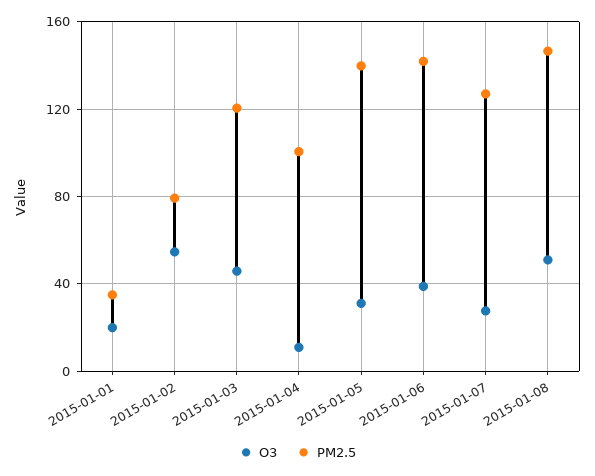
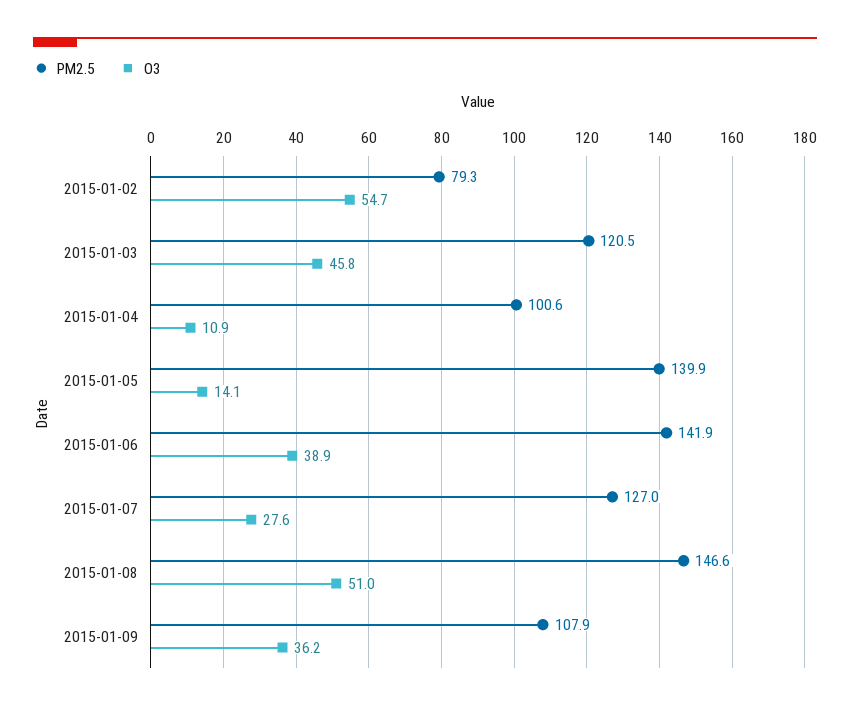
O3, 2015-01-01: 20 -> none
PM2.5, 2015-01-01: 35 -> none
O3, 2015-01-05: 30 -> 14.1
PM2.5, 2015-01-09: none -> 107.9
O3, 2015-01-09: none -> 36.2

